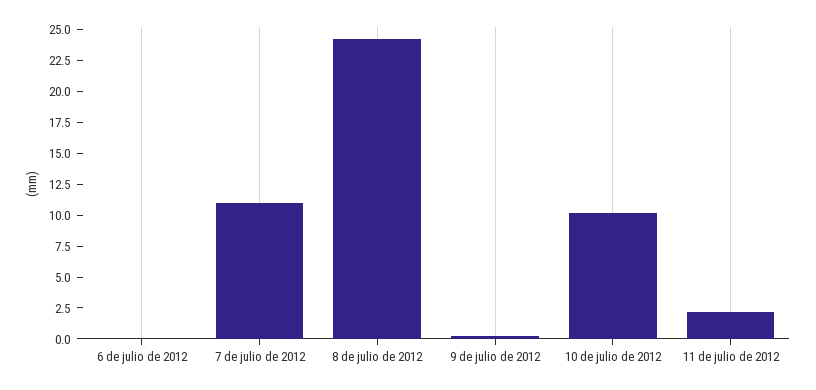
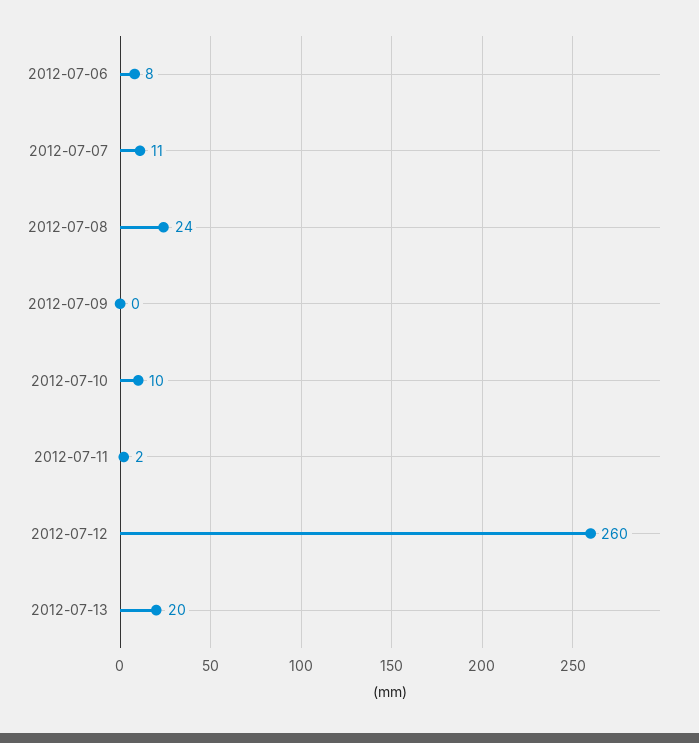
6 de julio de 2012: 0 -> 8
2012-07-12: none -> 260
2012-07-13: none -> 20

